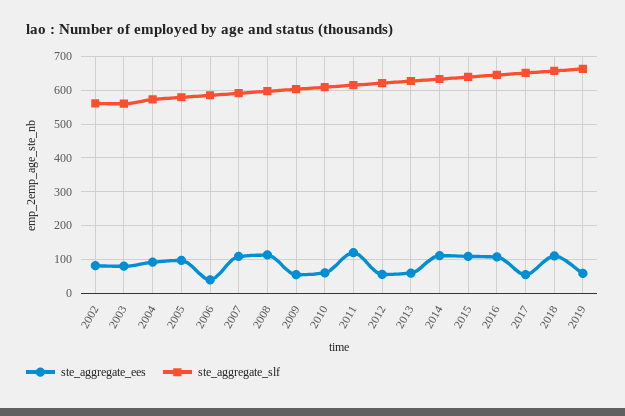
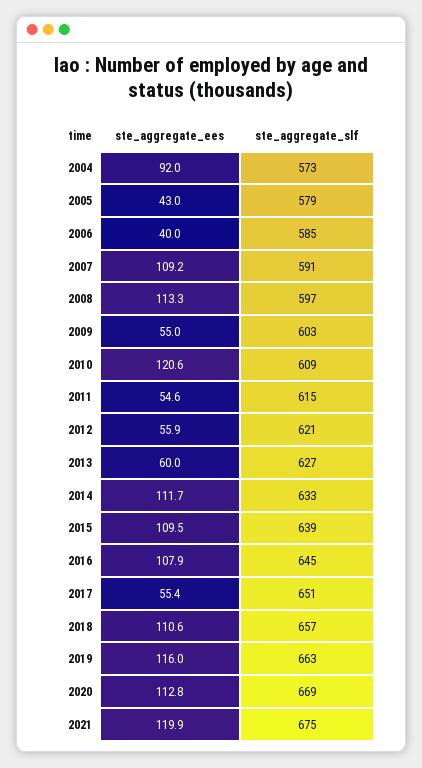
ste_aggregate_ees, 2002: 80 -> none
ste_aggregate_slf, 2002: 560 -> none
ste_aggregate_ees, 2003: 80 -> none
ste_aggregate_slf, 2003: 560 -> none
ste_aggregate_ees, 2005: 100 -> 43
ste_aggregate_ees, 2010: 60 -> 120.6
ste_aggregate_ees, 2011: 120 -> 54.6
ste_aggregate_ees, 2019: 60 -> 116
ste_aggregate_ees, 2020: none -> 112.8
ste_aggregate_slf, 2020: none -> 669
ste_aggregate_ees, 2021: none -> 119.9
ste_aggregate_slf, 2021: none -> 675

